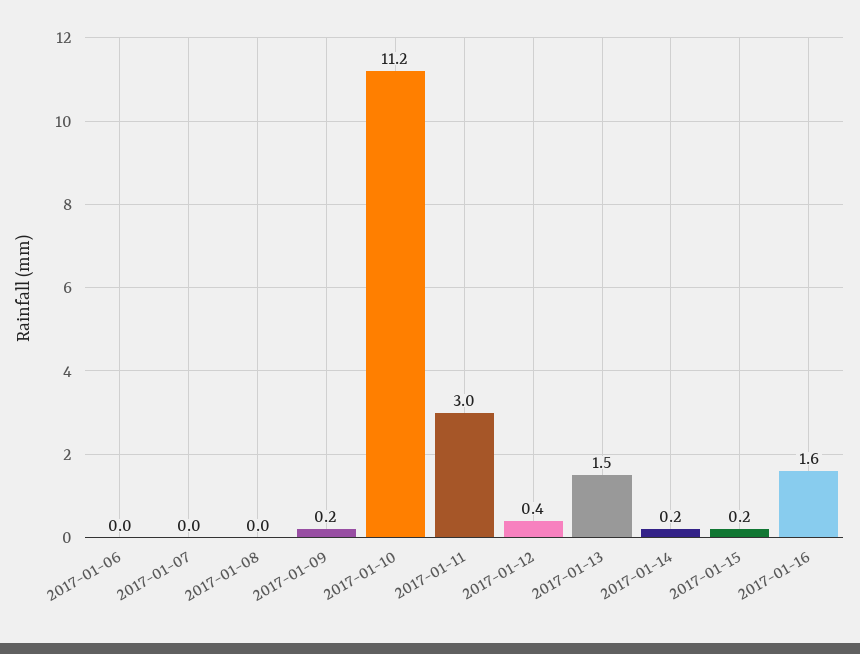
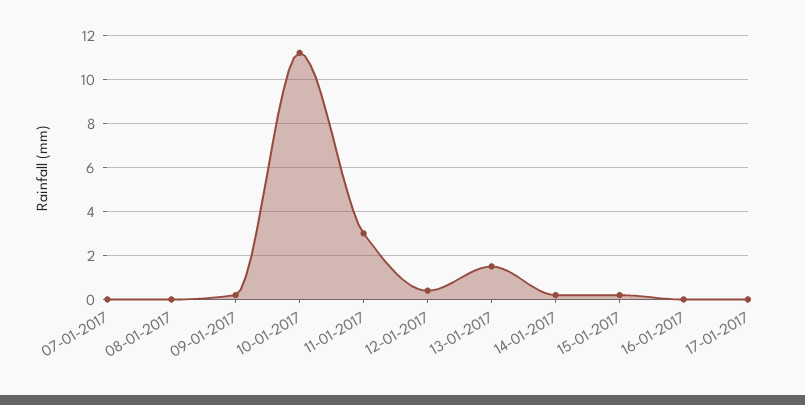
2017-01-06: 0 -> none
2017-01-16: 1.6 -> 0
17-01-2017: none -> 0

